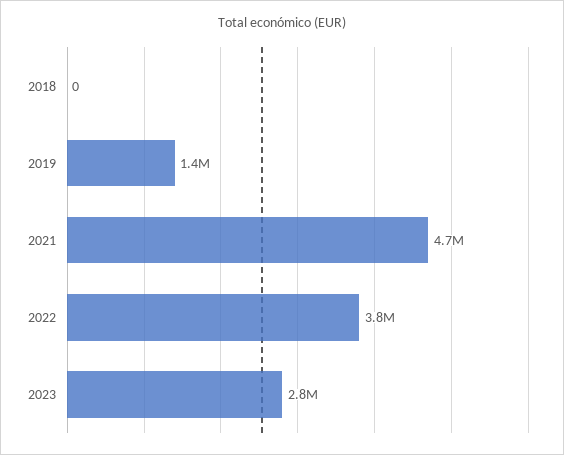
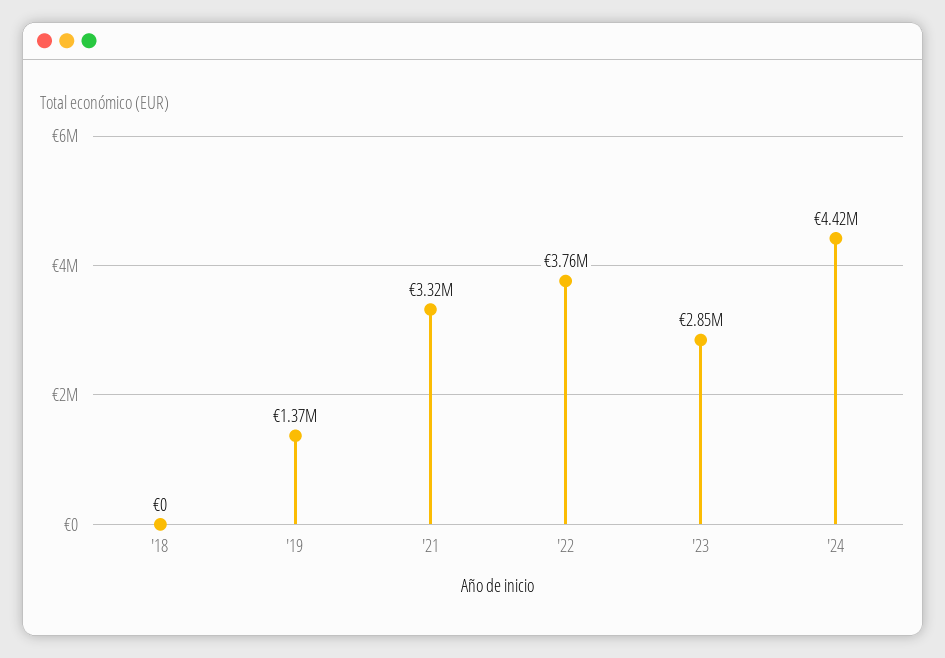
2021: 4700000 -> 3320000
'24: none -> 4420000

